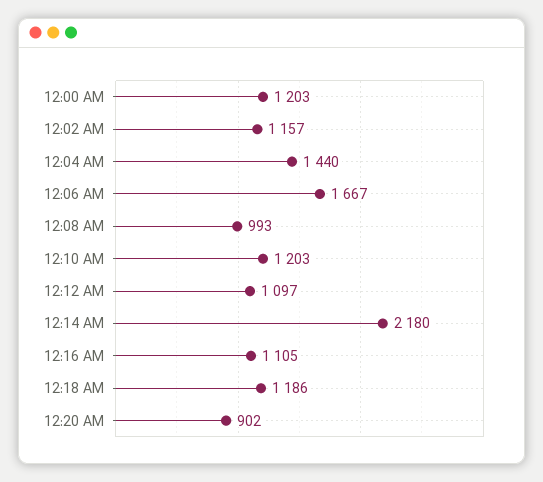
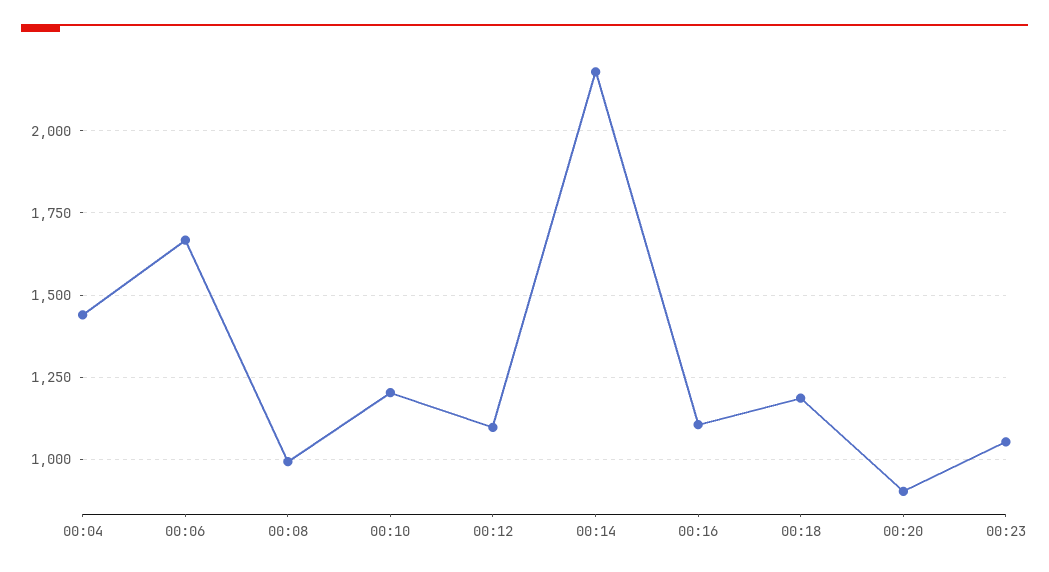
12:00 AM: 1203 -> none
12:02 AM: 1157 -> none
00:23: none -> 1050

